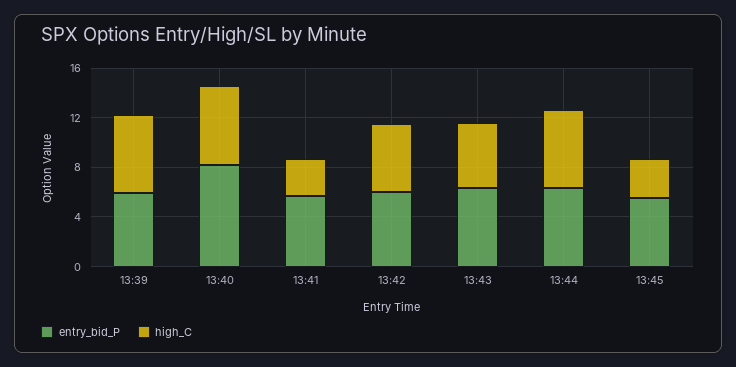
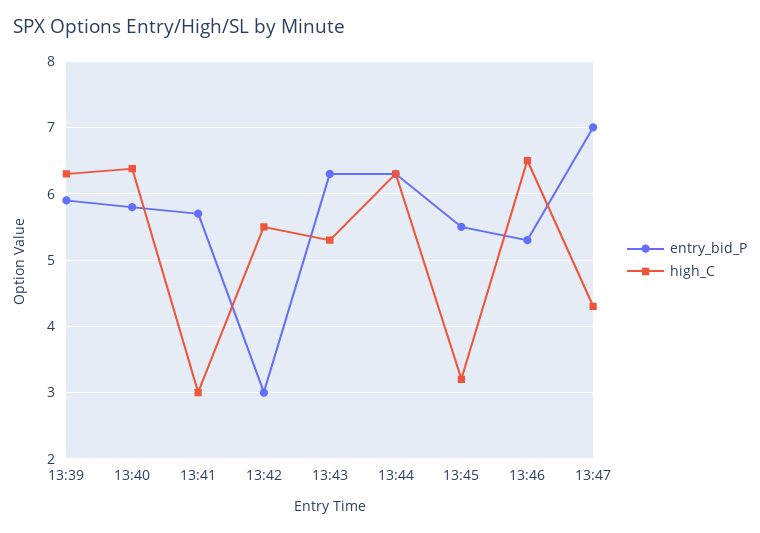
entry_bid_P, 13:40: 8 -> 5.8
entry_bid_P, 13:42: 6 -> 3
entry_bid_P, 13:46: none -> 5.3
high_C, 13:46: none -> 6.5
entry_bid_P, 13:47: none -> 7
high_C, 13:47: none -> 4.3

